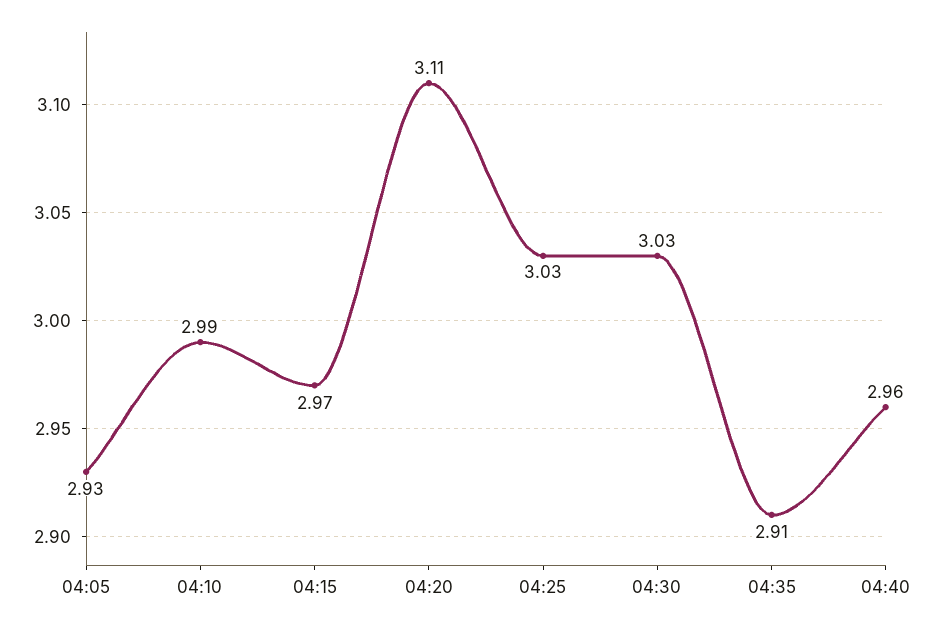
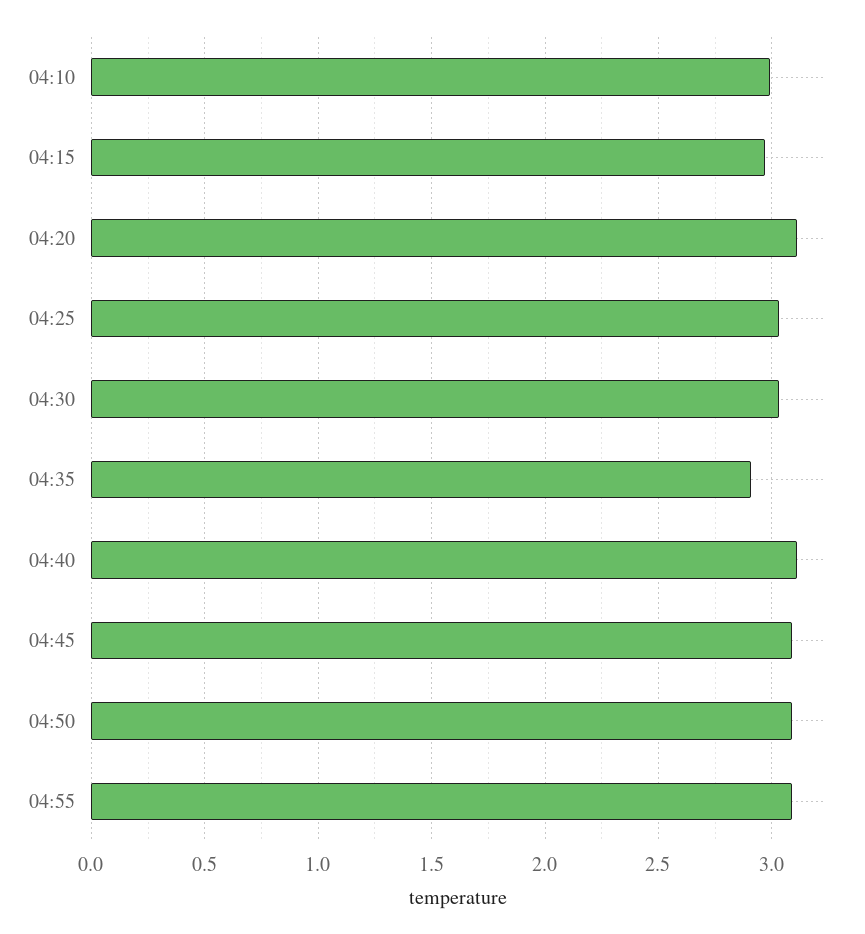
04:05: 2.93 -> none
04:40: 2.96 -> 3.1
04:45: none -> 3.1
04:50: none -> 3.1
04:55: none -> 3.1

